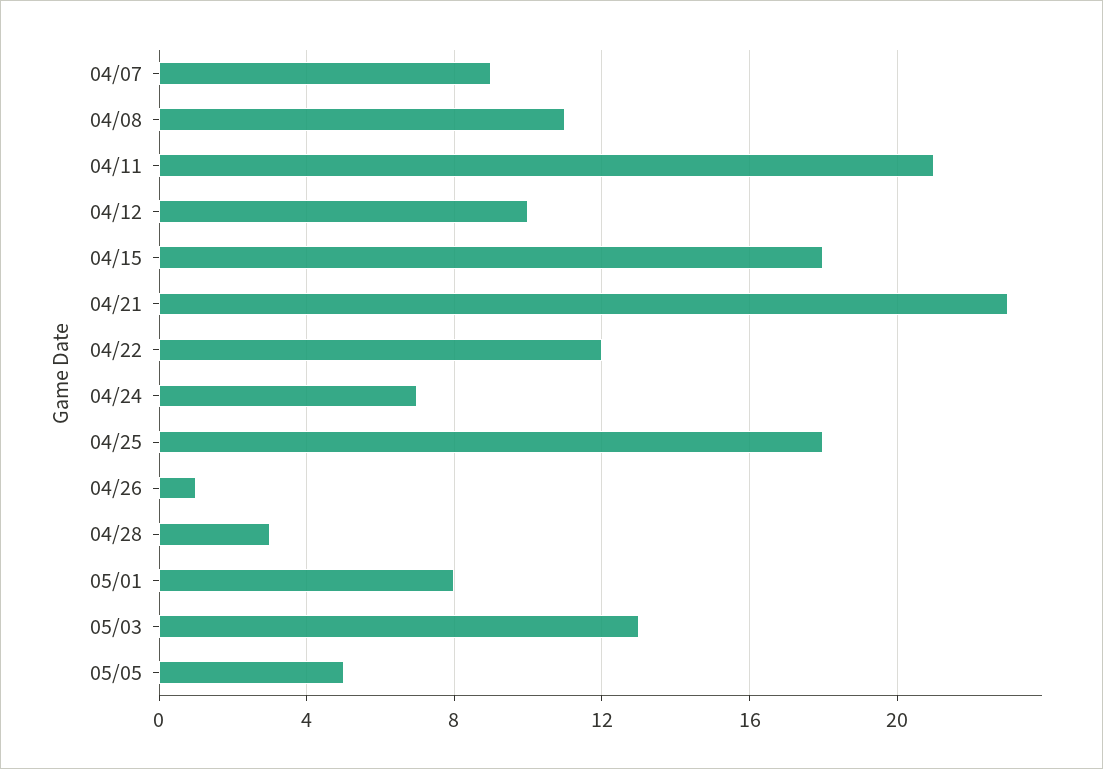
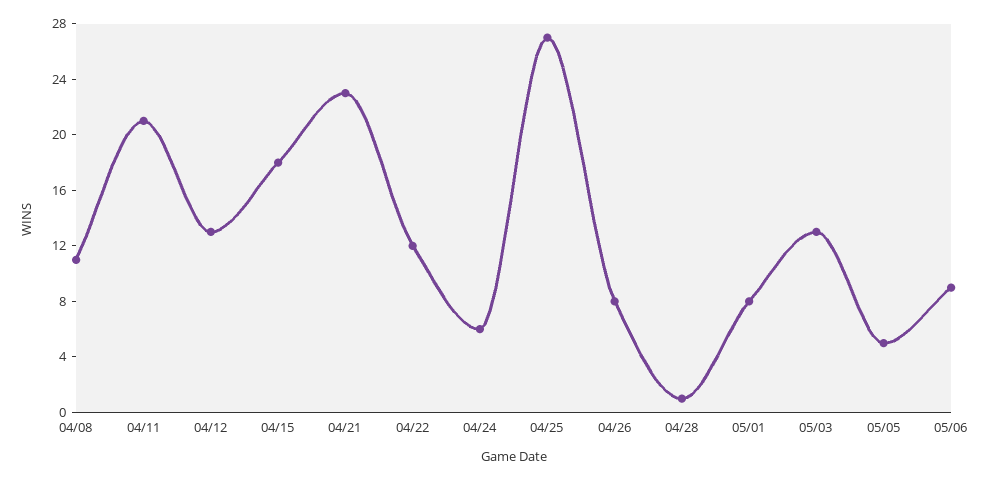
04/07: 9 -> none
04/12: 10 -> 13
04/24: 7 -> 6
04/25: 18 -> 27
04/26: 1 -> 8
04/28: 3 -> 1
05/06: none -> 9

